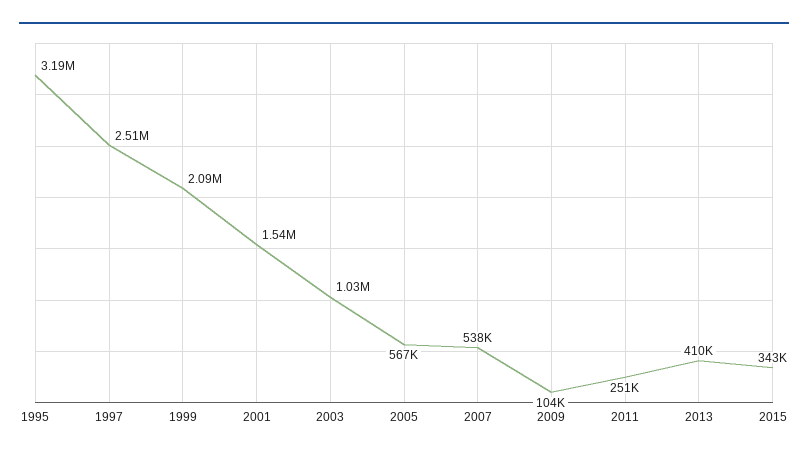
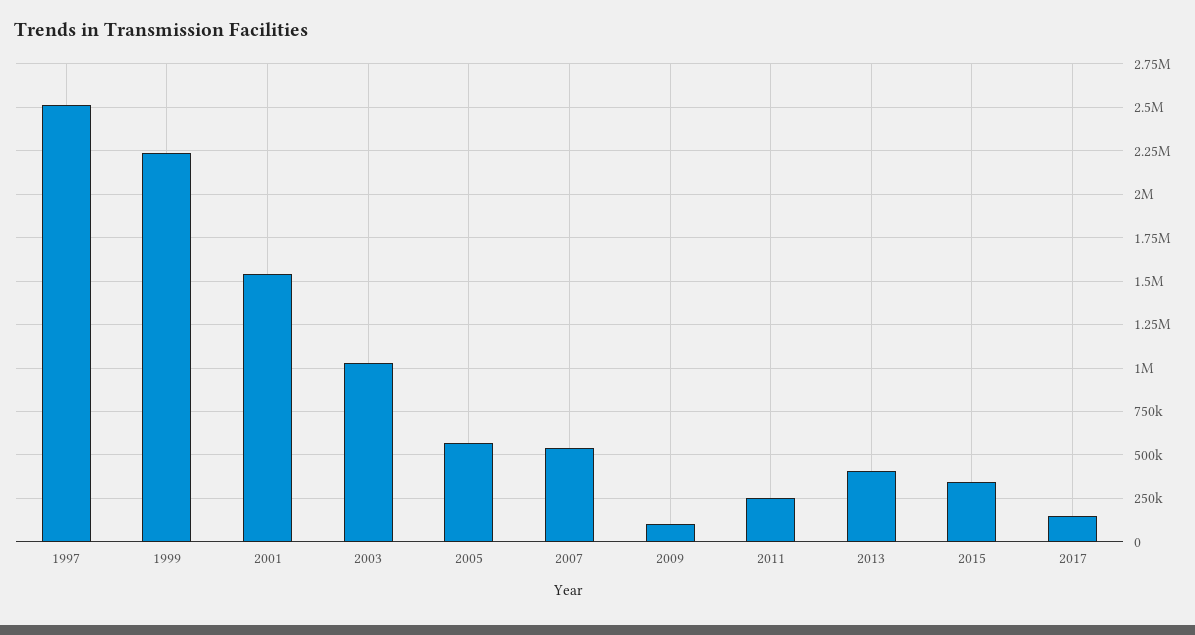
1995: 3190000 -> none
1999: 2090000 -> 2250000
2017: none -> 150000

